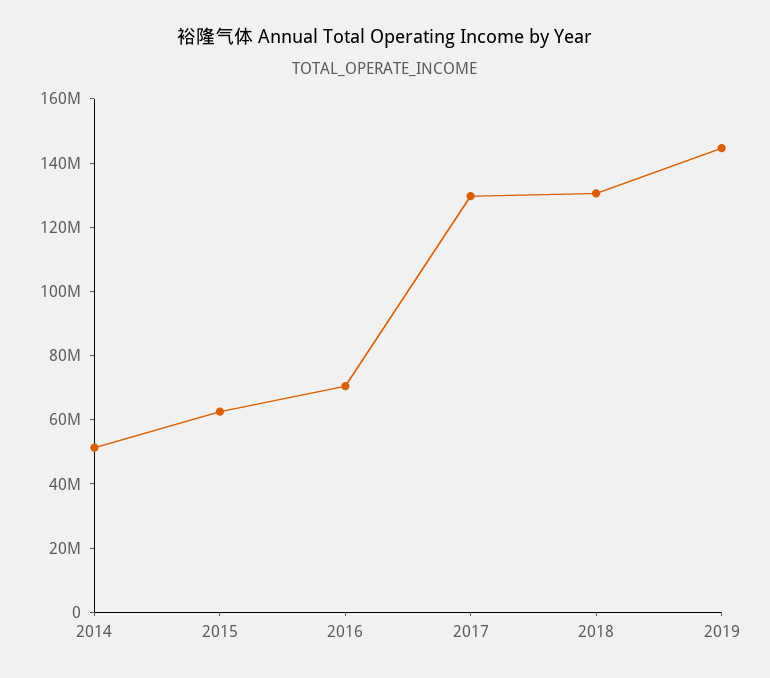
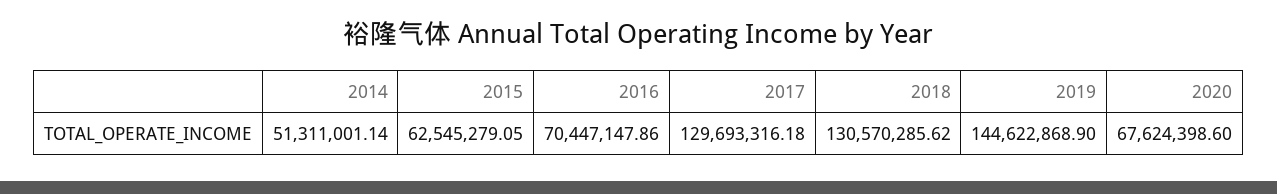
2020: none -> 67624398.6

